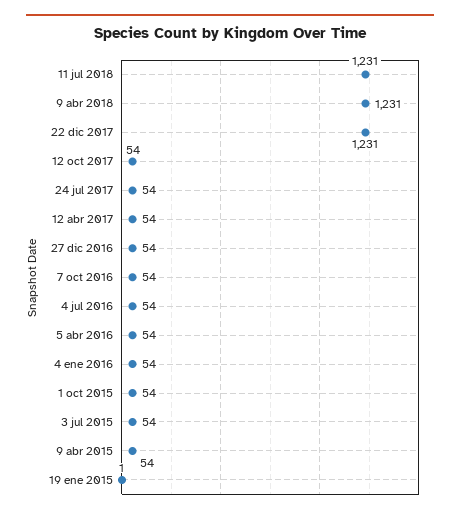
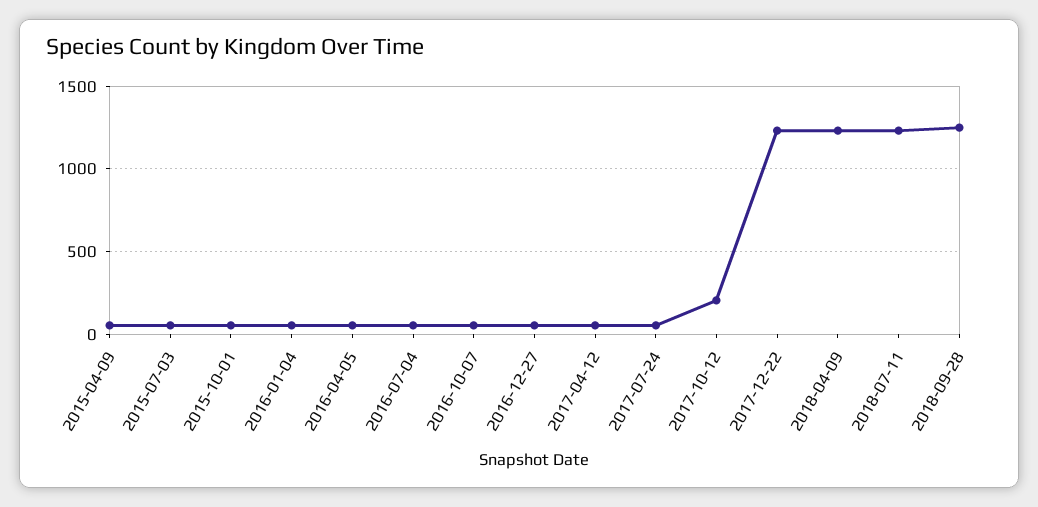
12 oct 2017: 54 -> 200
19 ene 2015: 1 -> none
2018-09-28: none -> 1250

